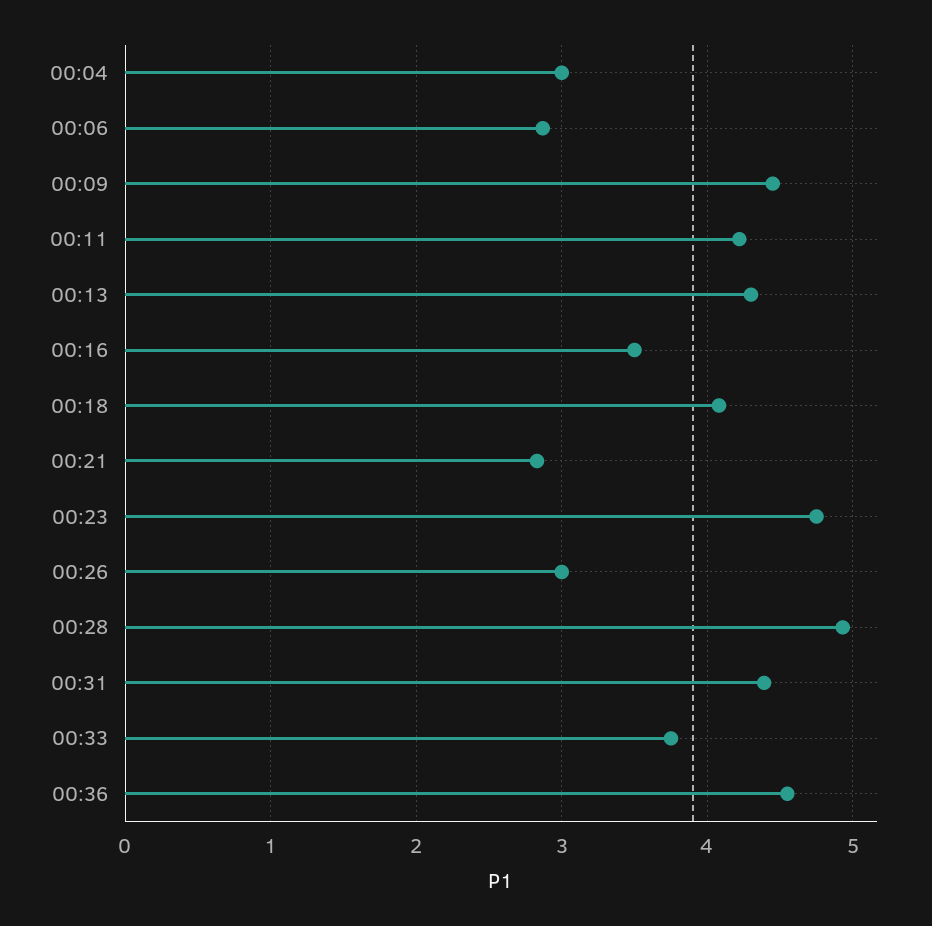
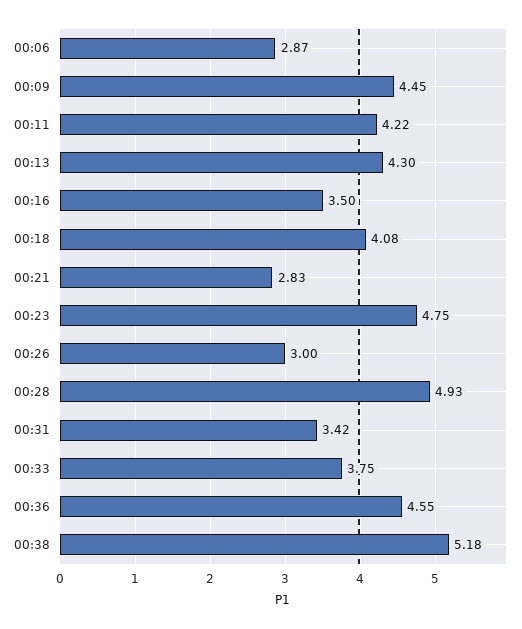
00:04: 3 -> none
00:31: 4.4 -> 3.42
00:38: none -> 5.18

